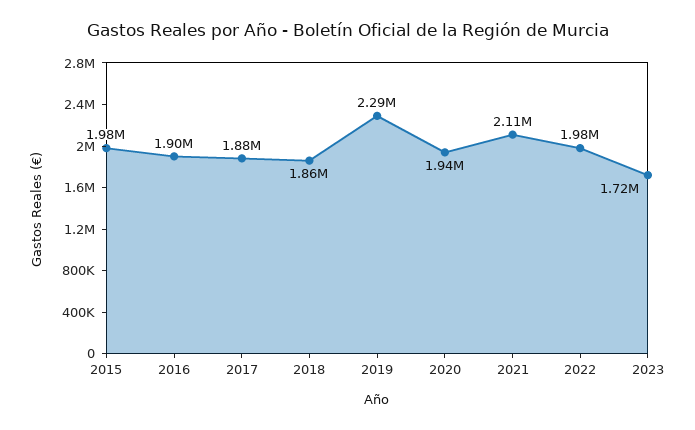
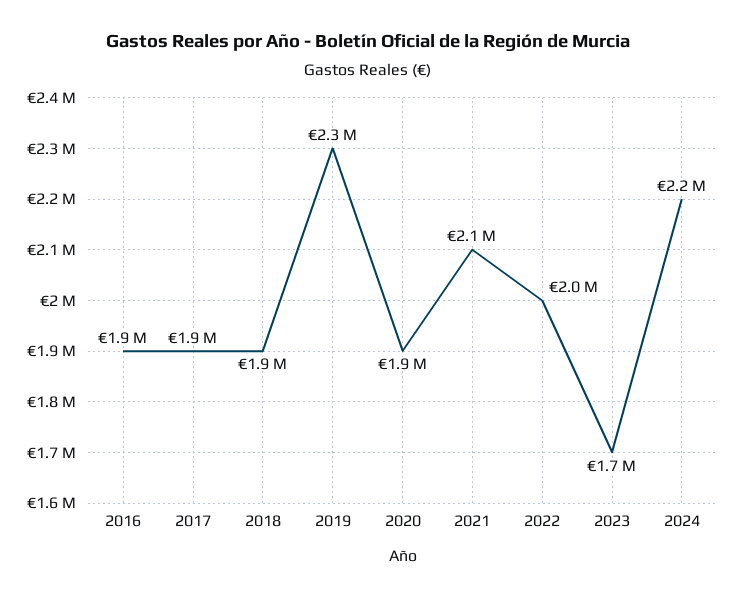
2015: 1980000 -> none
2024: none -> 2200000

